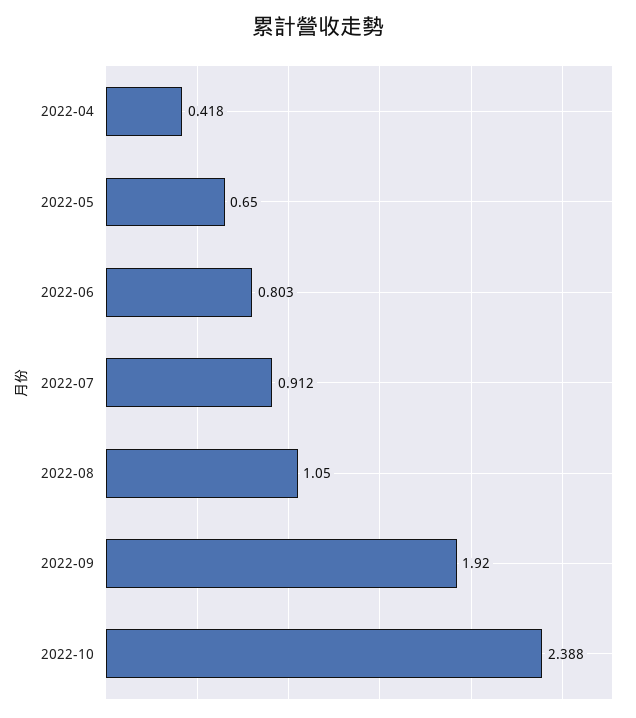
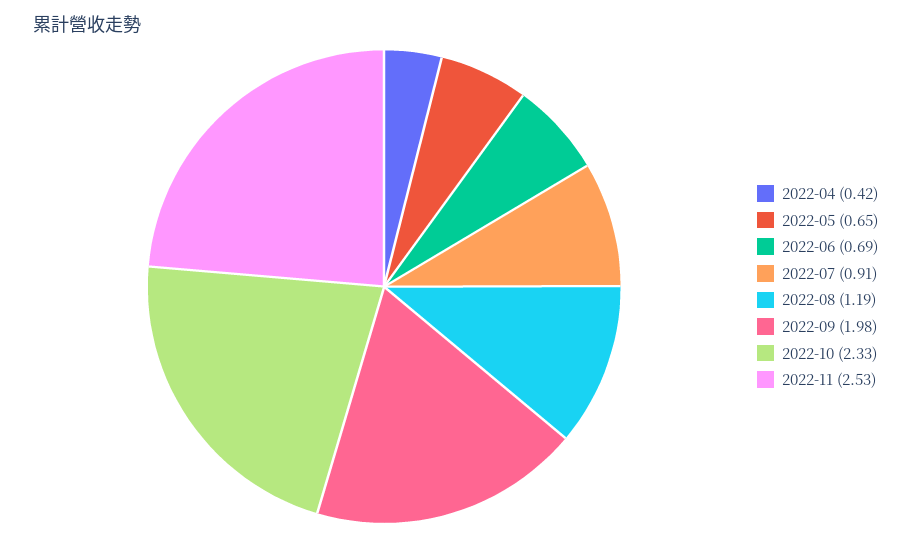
2022-06: 0.803 -> 0.69
2022-08: 1.05 -> 1.19
2022-09: 1.92 -> 1.98
2022-10: 2.388 -> 2.33
2022-11: none -> 2.53

